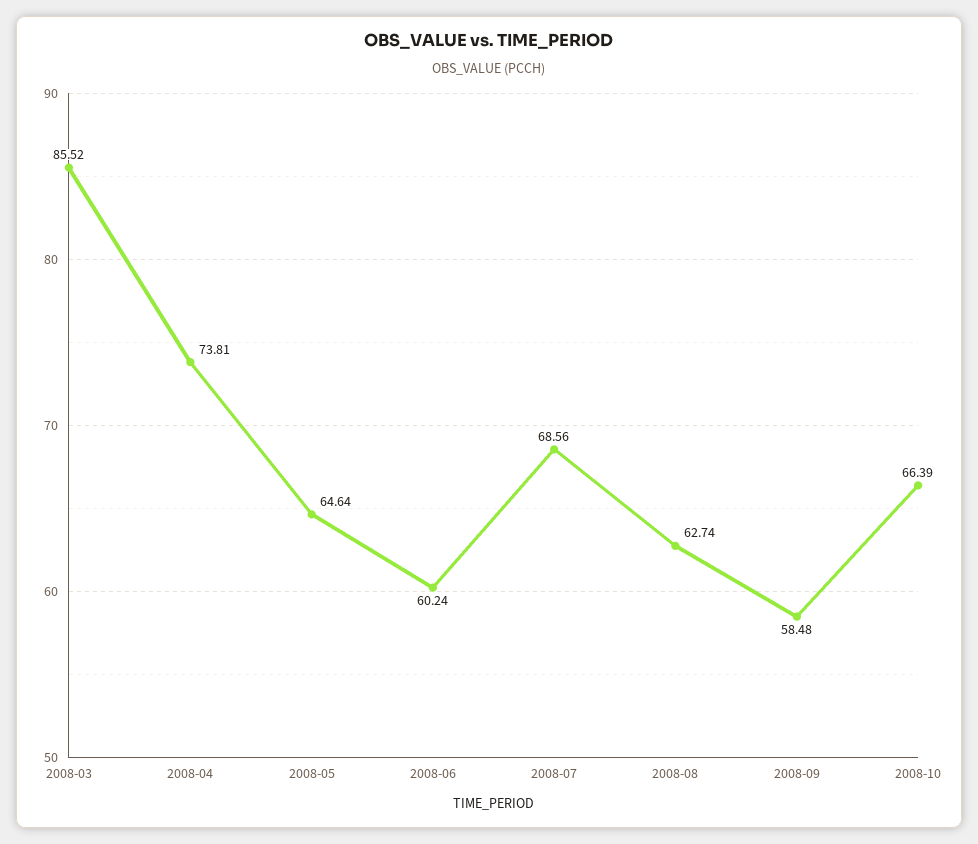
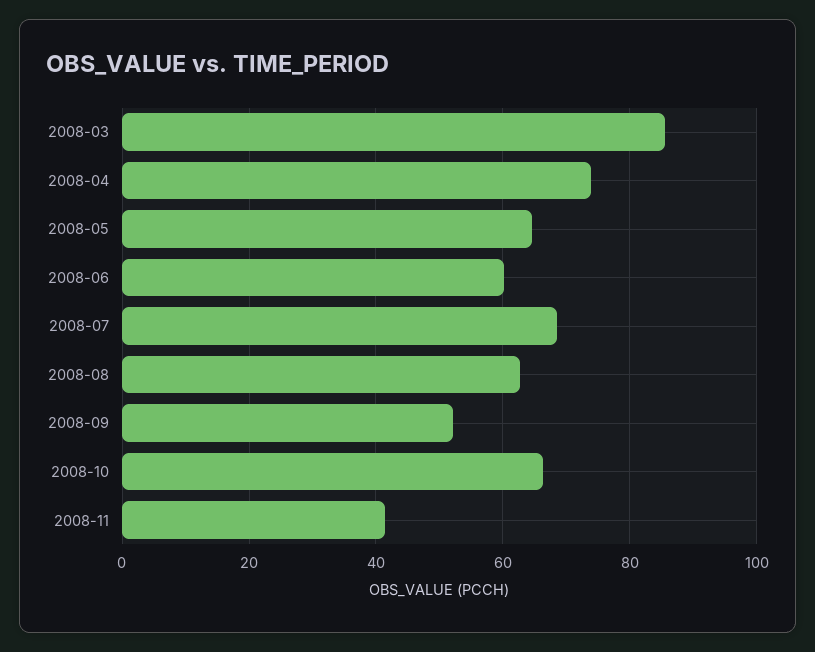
2008-09: 58.48 -> 52
2008-11: none -> 42

